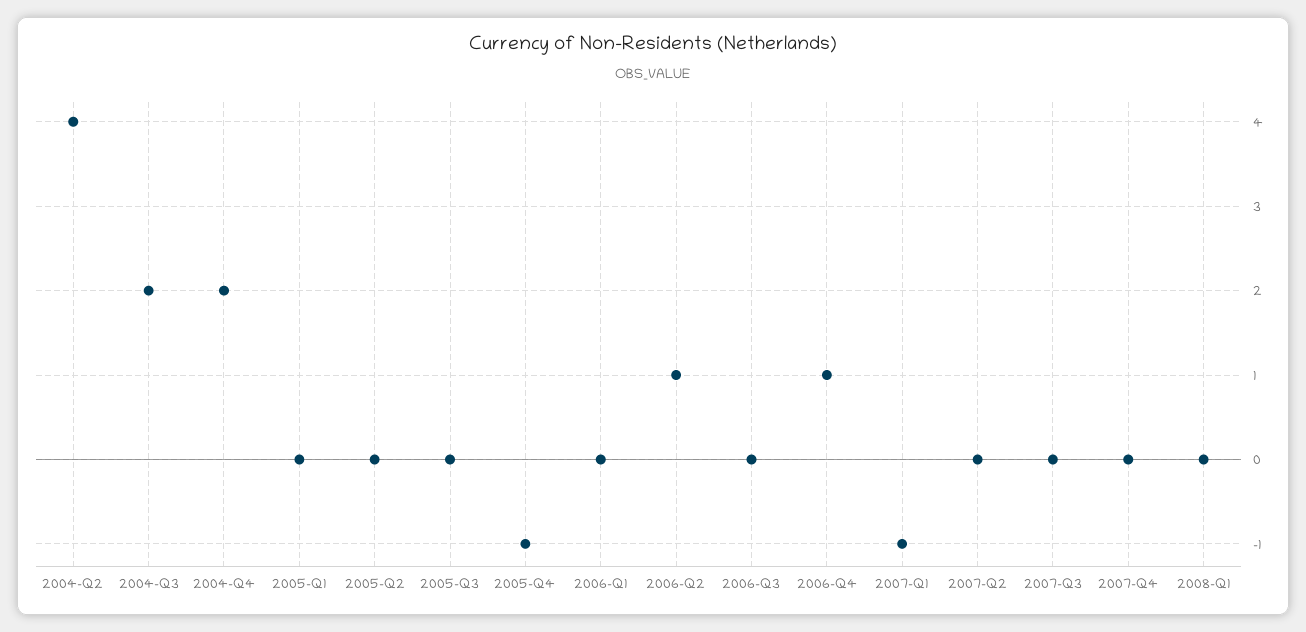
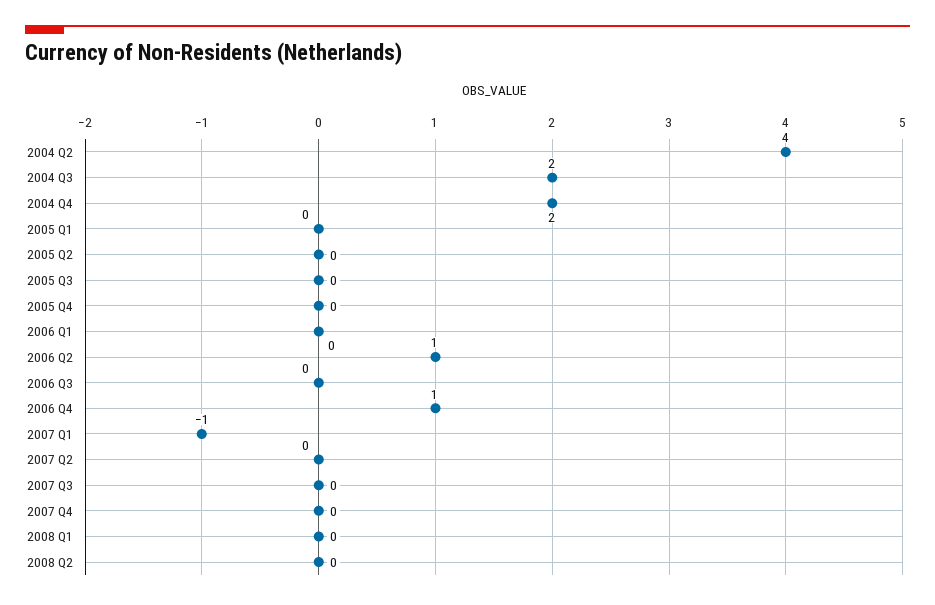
2005-Q4: -1 -> 0
2008 Q2: none -> 0

